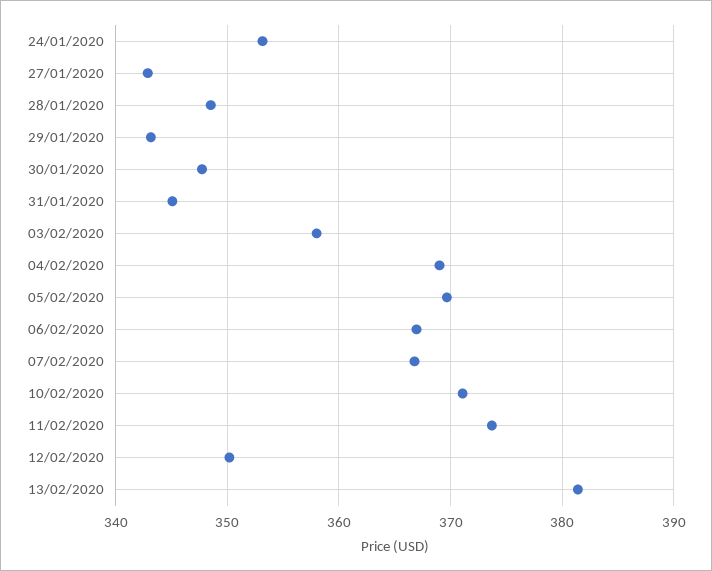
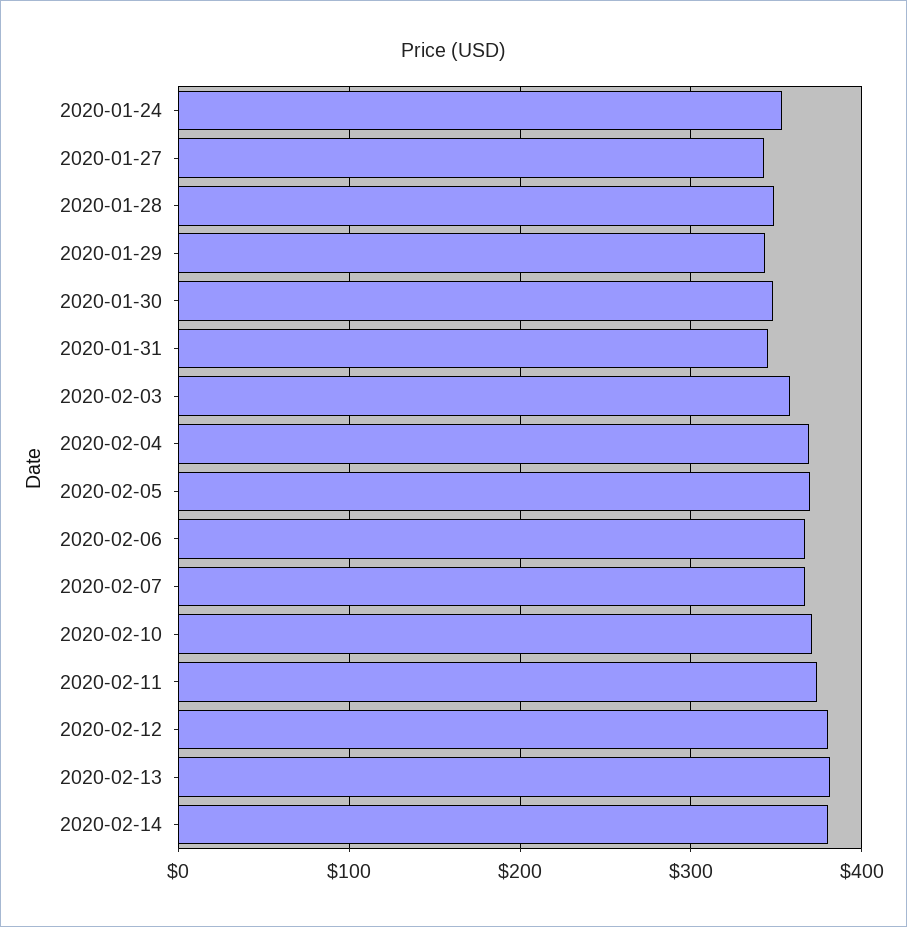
12/02/2020: 350 -> 380
2020-02-14: none -> 380

